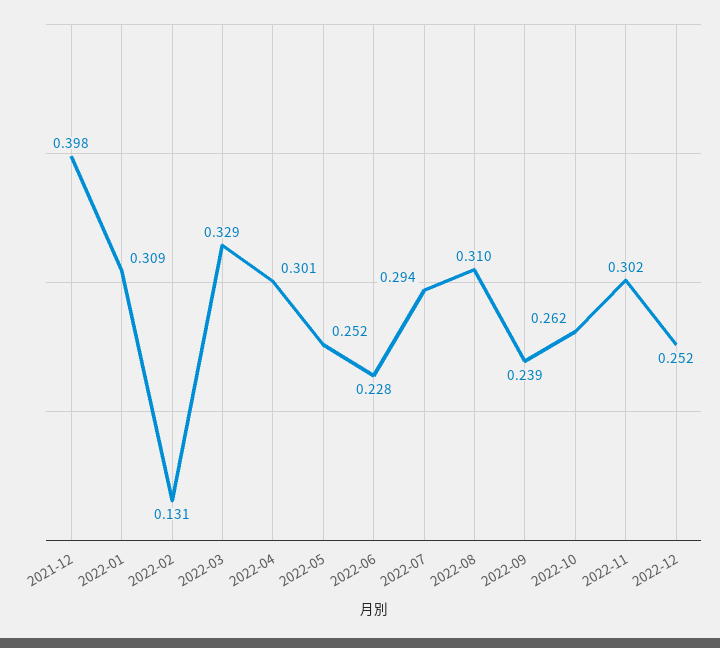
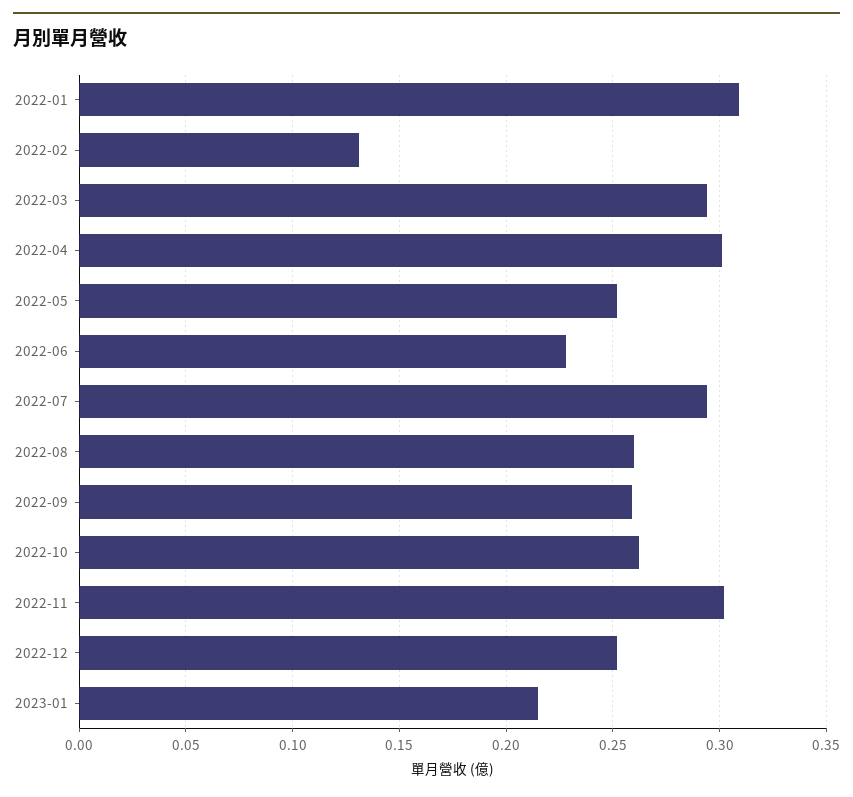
2021-12: 0.398 -> none
2022-03: 0.329 -> 0.295
2022-08: 0.31 -> 0.26
2022-09: 0.239 -> 0.26
2023-01: none -> 0.215

